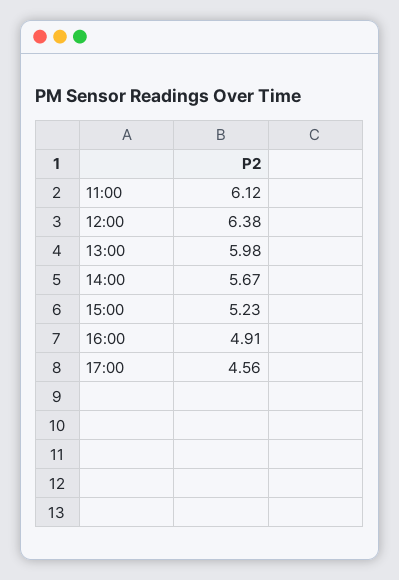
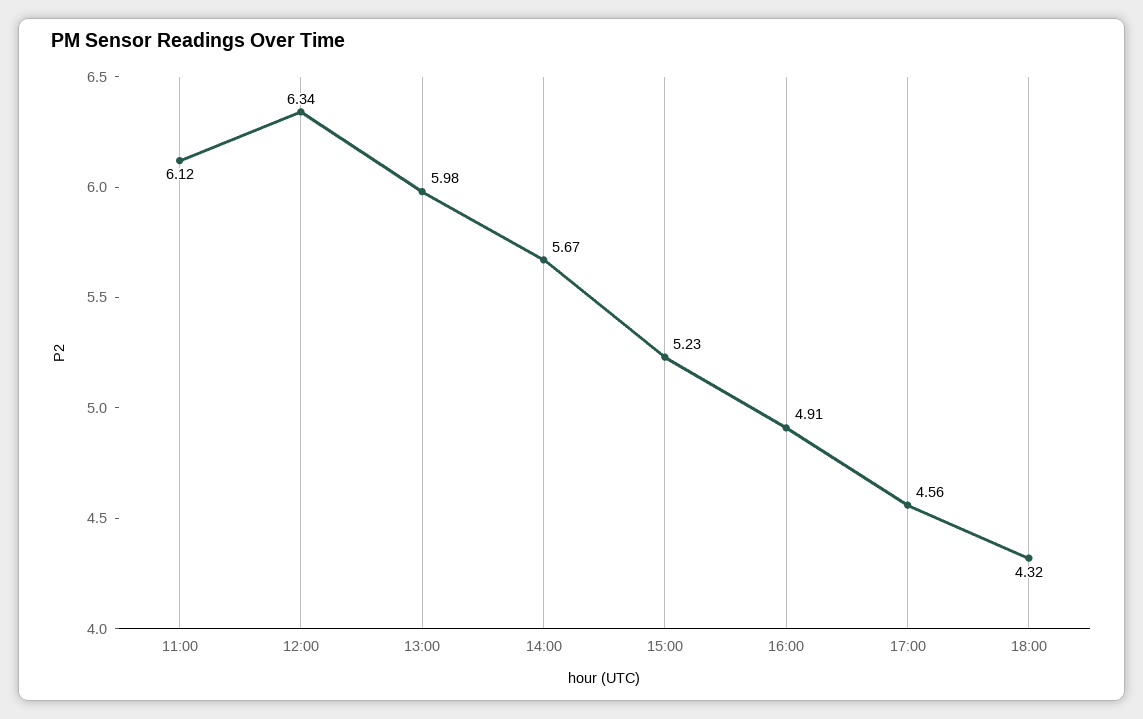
12:00: 6.38 -> 6.34
18:00: none -> 4.32

